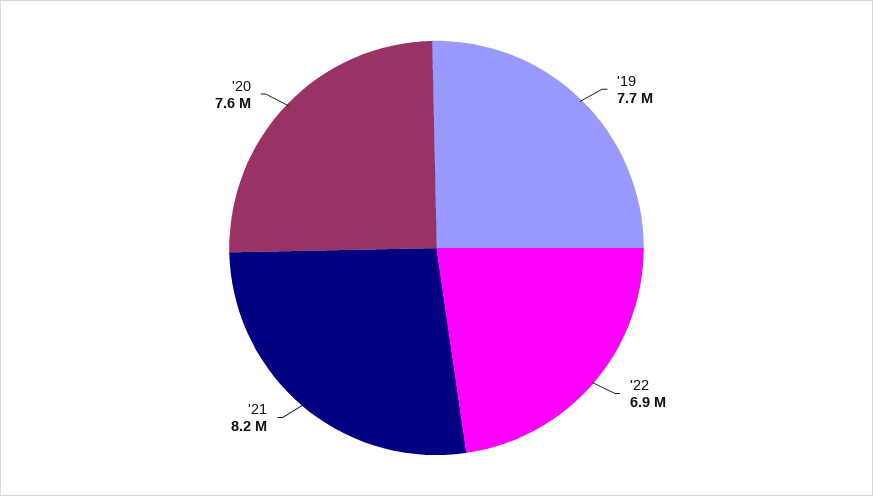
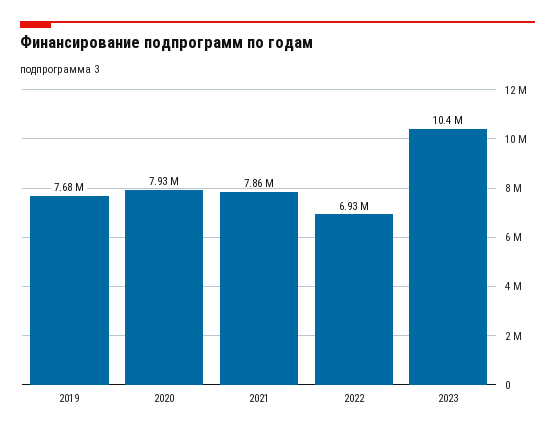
'21: 8200000 -> 7860000
'20: 7600000 -> 7930000
2023: none -> 10400000

